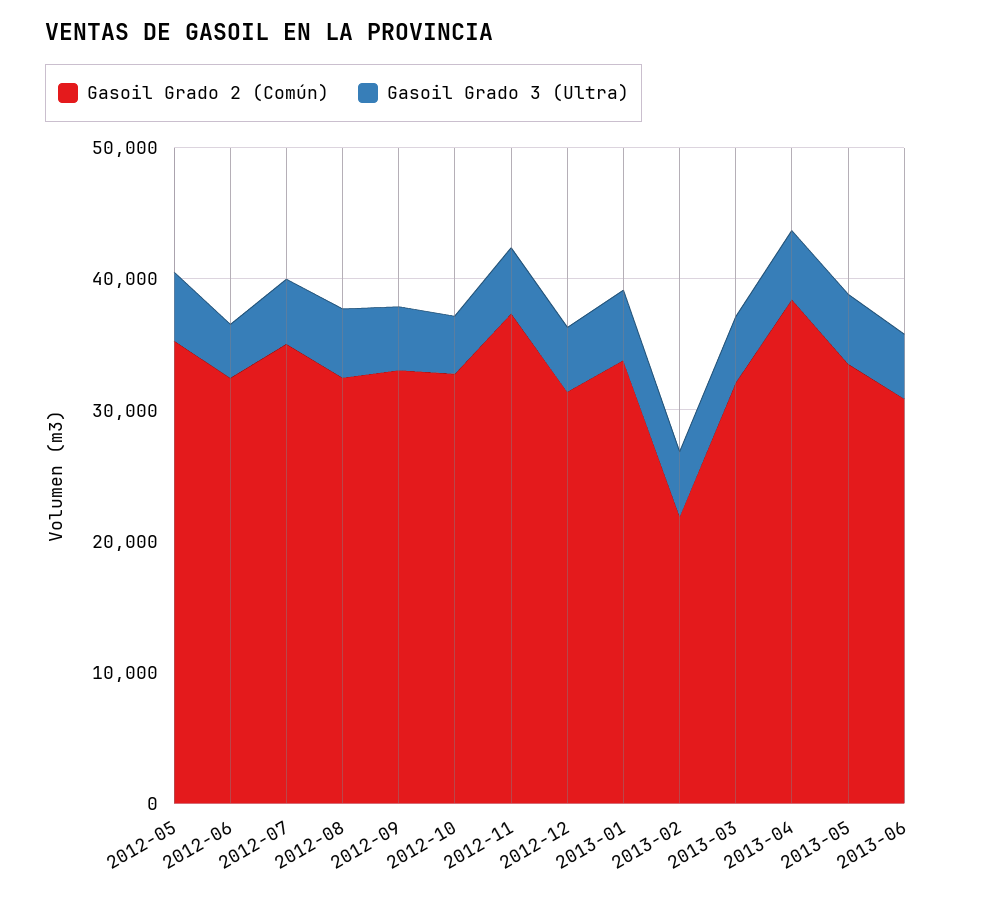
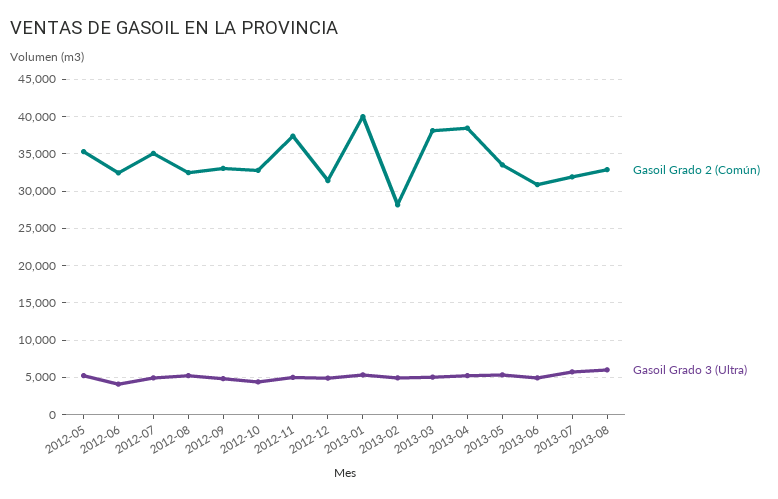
Gasoil Grado 2 (Común), 2013-01: 34000 -> 40000
Gasoil Grado 2 (Común), 2013-02: 22000 -> 28000
Gasoil Grado 2 (Común), 2013-03: 32000 -> 38000
Gasoil Grado 2 (Común), 2013-07: none -> 32000
Gasoil Grado 3 (Ultra), 2013-07: none -> 6000
Gasoil Grado 2 (Común), 2013-08: none -> 33000
Gasoil Grado 3 (Ultra), 2013-08: none -> 6000

